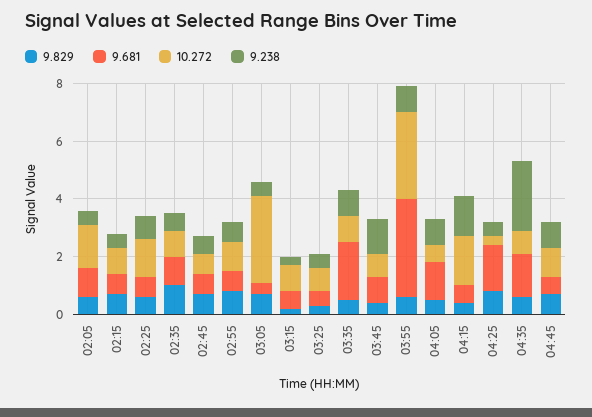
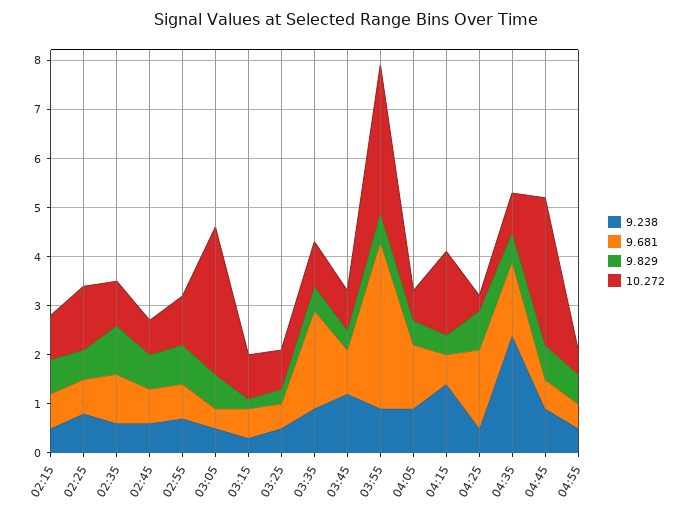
9.829, 02:05: 0.5 -> none
9.681, 02:05: 1 -> none
10.272, 02:05: 1.5 -> none
9.238, 02:05: 0.5 -> none
10.272, 04:45: 1 -> 3
9.238, 04:55: none -> 0.5
9.681, 04:55: none -> 0.5
9.829, 04:55: none -> 0.5
10.272, 04:55: none -> 0.5

